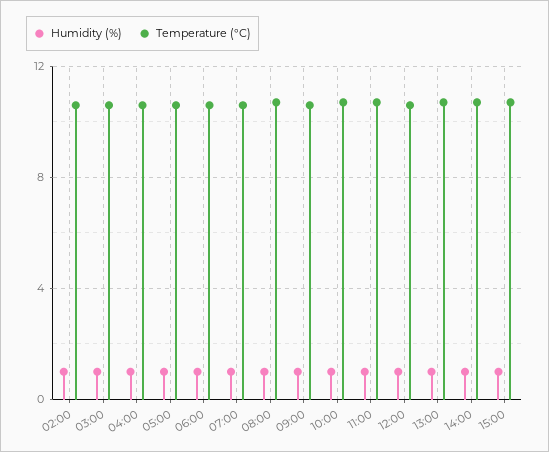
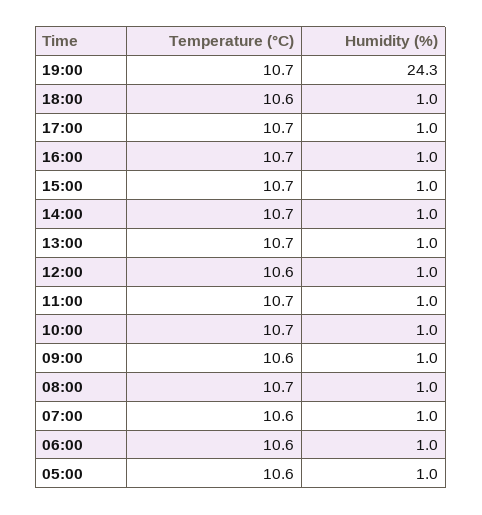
Humidity (%), 02:00: 1 -> none
Temperature (°C), 02:00: 10.5 -> none
Humidity (%), 03:00: 1 -> none
Temperature (°C), 03:00: 10.5 -> none
Humidity (%), 04:00: 1 -> none
Temperature (°C), 04:00: 10.5 -> none
Temperature (°C), 19:00: none -> 10.7
Humidity (%), 19:00: none -> 24.3
Temperature (°C), 18:00: none -> 10.6
Humidity (%), 18:00: none -> 1
Temperature (°C), 17:00: none -> 10.7
Humidity (%), 17:00: none -> 1
Temperature (°C), 16:00: none -> 10.7
Humidity (%), 16:00: none -> 1

